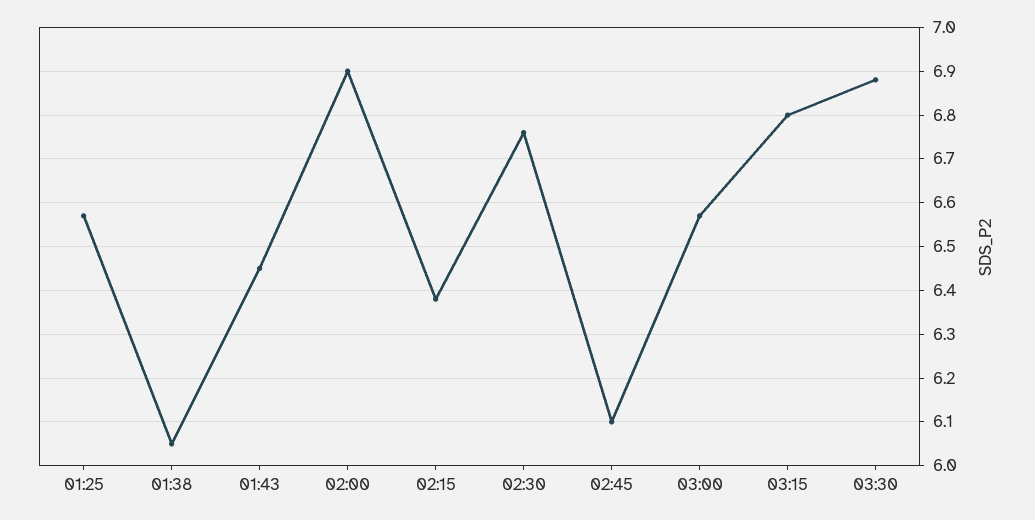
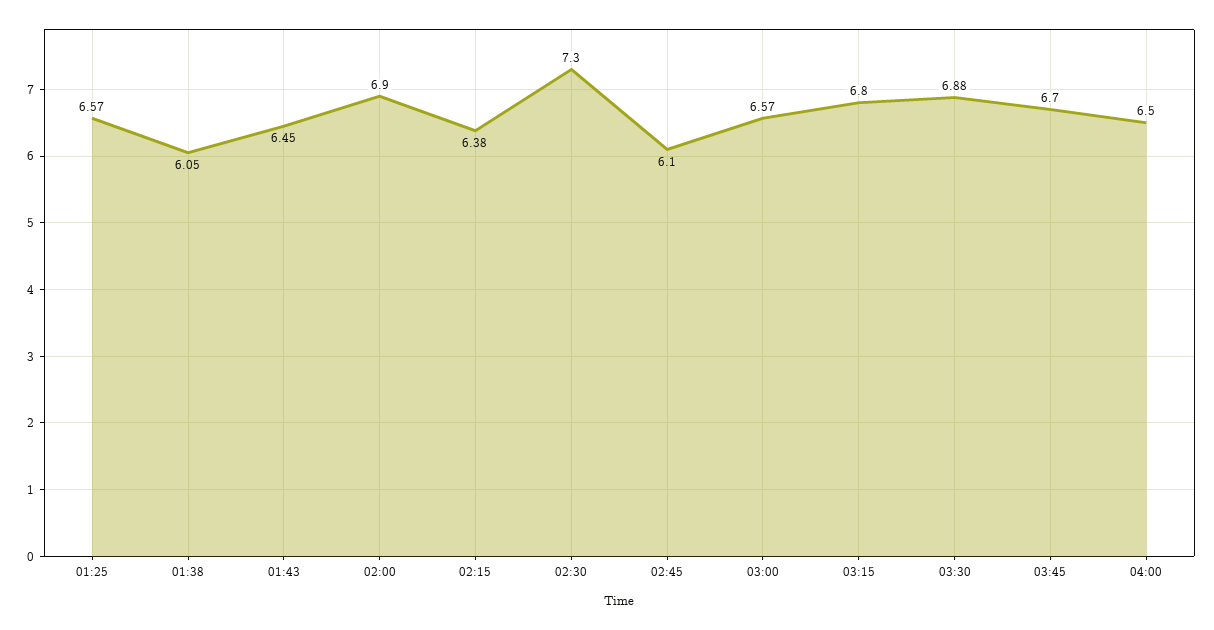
02:30: 6.75 -> 7.3
03:45: none -> 6.7
04:00: none -> 6.5

